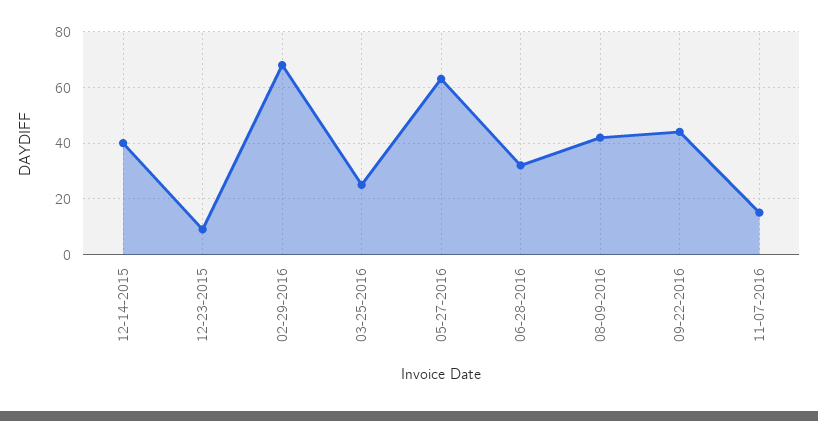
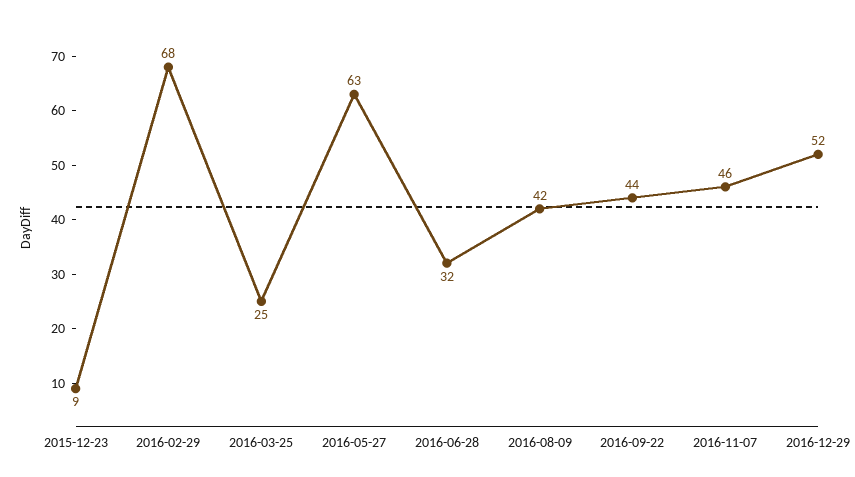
12-14-2015: 40 -> none
11-07-2016: 15 -> 46
2016-12-29: none -> 52

